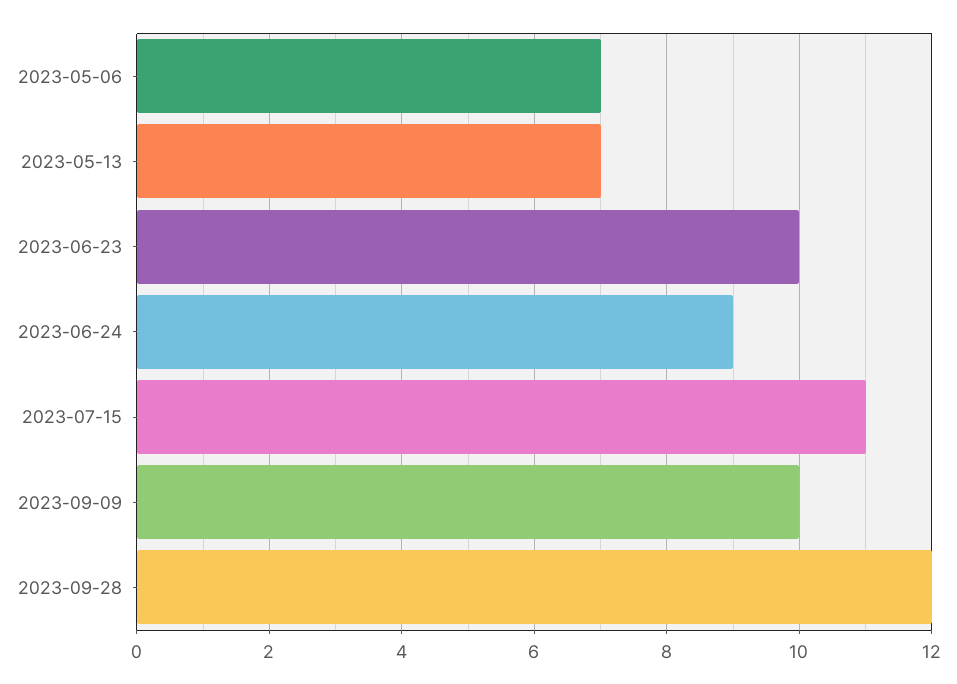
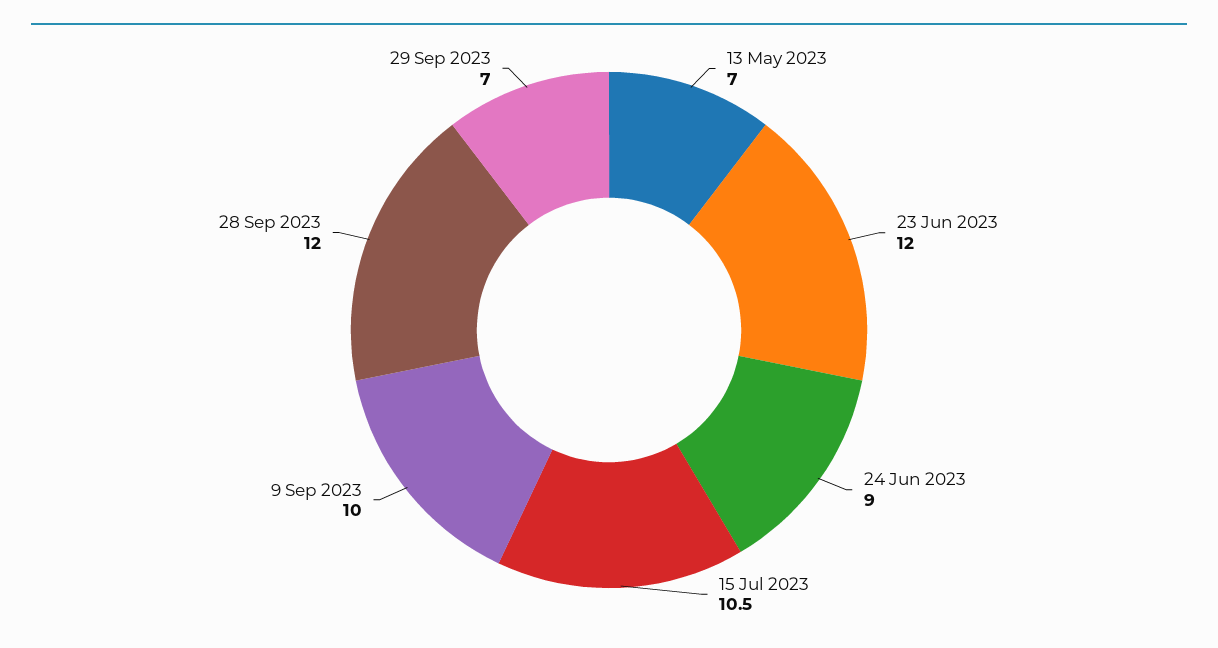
2023-05-06: 7 -> none
2023-06-23: 10 -> 12
2023-07-15: 11 -> 10.5
29 Sep 2023: none -> 7

